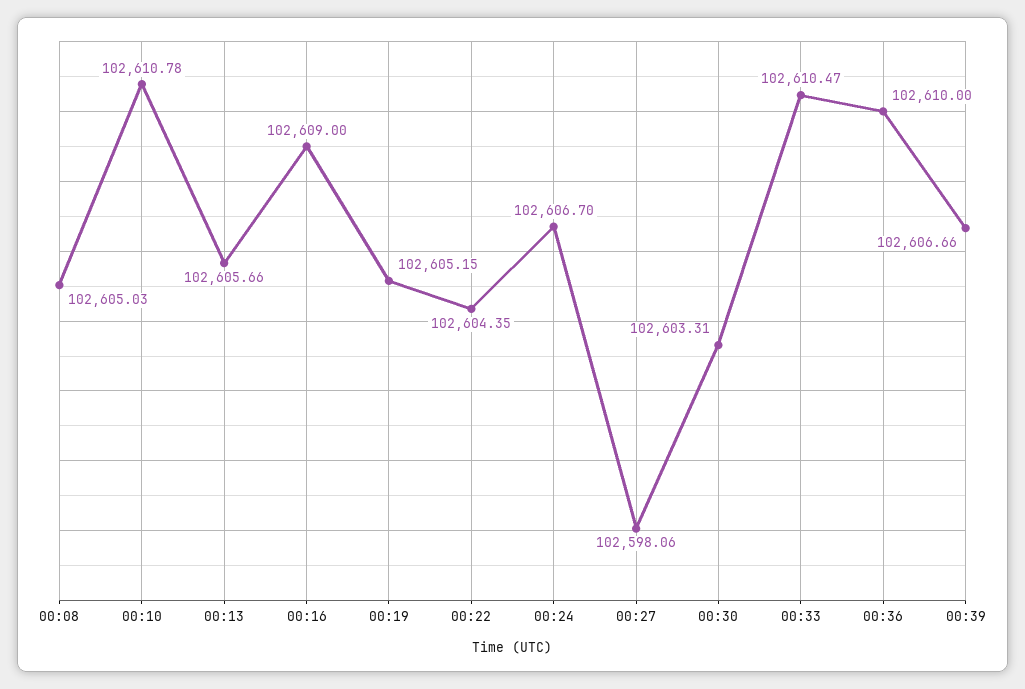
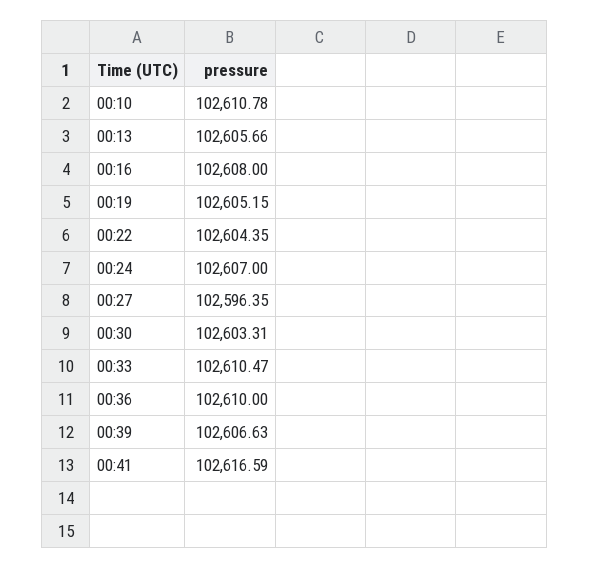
00:08: 102605.03 -> none
00:16: 102609 -> 102608
00:24: 102606.7 -> 102607
00:27: 102598.06 -> 102596.35
00:39: 102606.66 -> 102606.63
00:41: none -> 102616.59

